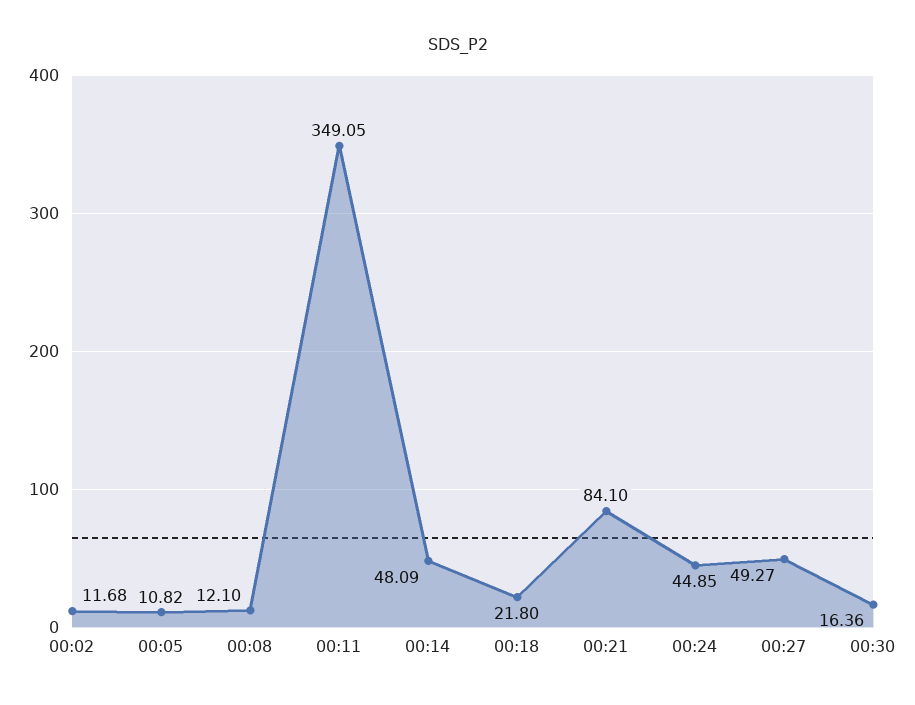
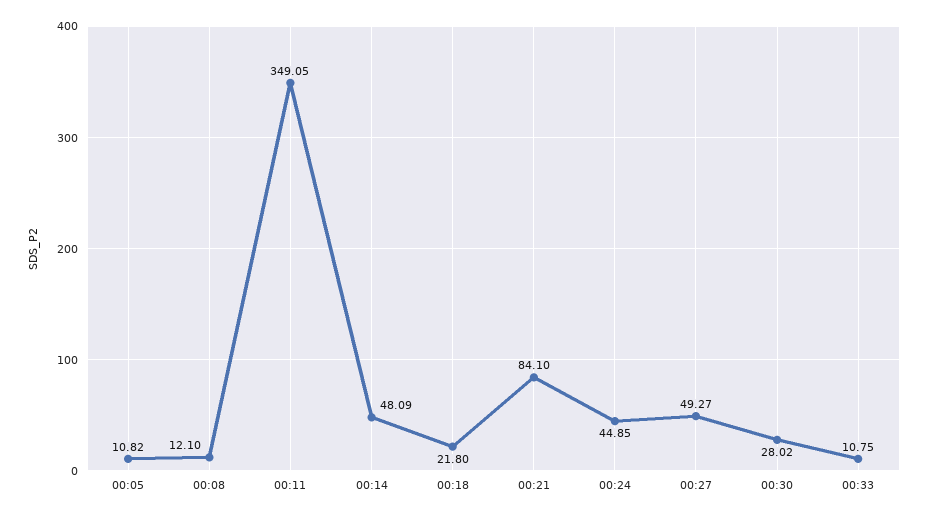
00:02: 11.68 -> none
00:30: 16.36 -> 28.02
00:33: none -> 10.75

